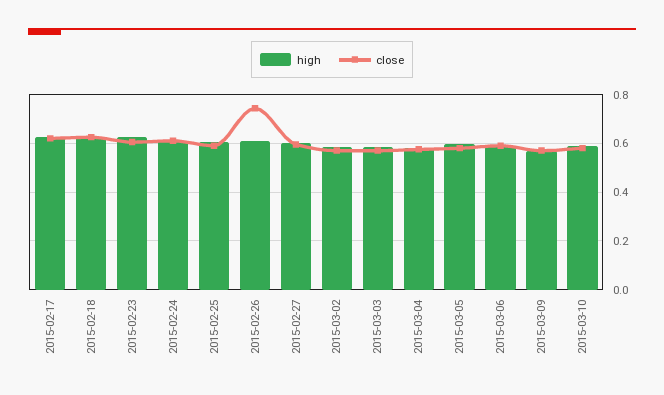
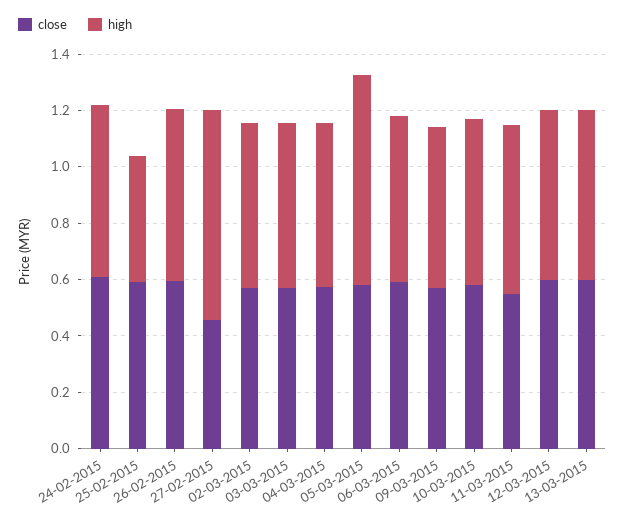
high, 2015-02-17: 0.625 -> none
close, 2015-02-17: 0.625 -> none
high, 2015-02-18: 0.625 -> none
close, 2015-02-18: 0.625 -> none
high, 2015-02-23: 0.625 -> none
close, 2015-02-23: 0.6 -> none
high, 2015-02-25: 0.6 -> 0.45
close, 2015-02-26: 0.75 -> 0.6
high, 2015-02-27: 0.6 -> 0.75
close, 2015-02-27: 0.6 -> 0.45
high, 2015-03-05: 0.6 -> 0.75
close, 11-03-2015: none -> 0.55
high, 11-03-2015: none -> 0.6
close, 12-03-2015: none -> 0.6
high, 12-03-2015: none -> 0.6
close, 13-03-2015: none -> 0.6
high, 13-03-2015: none -> 0.6

